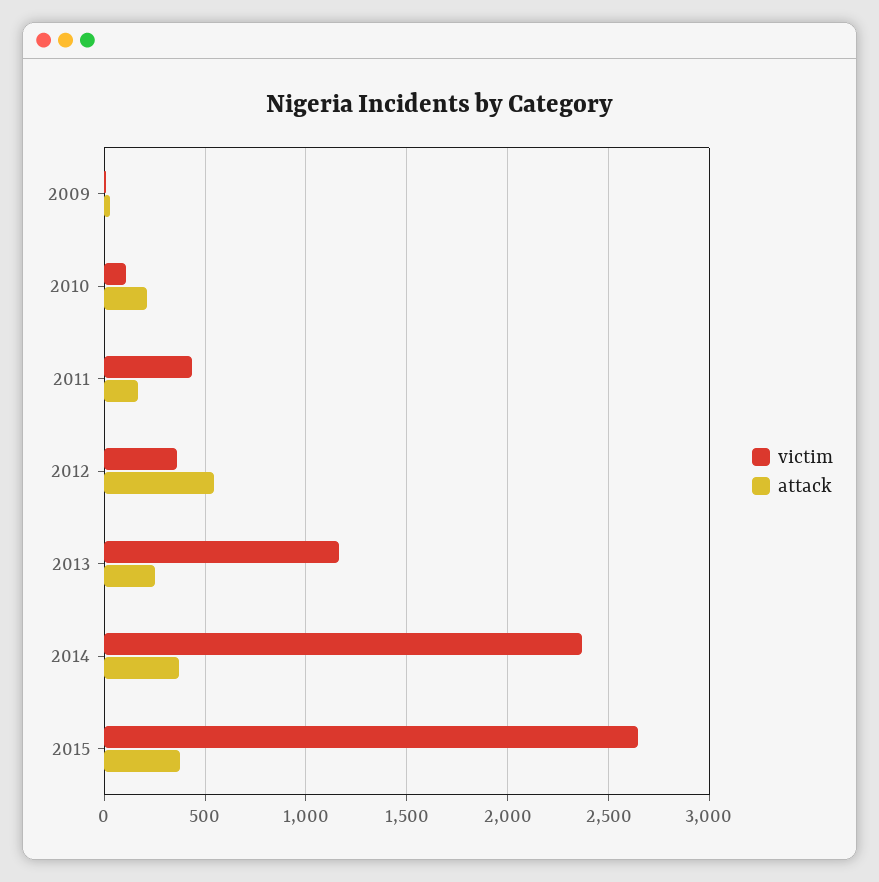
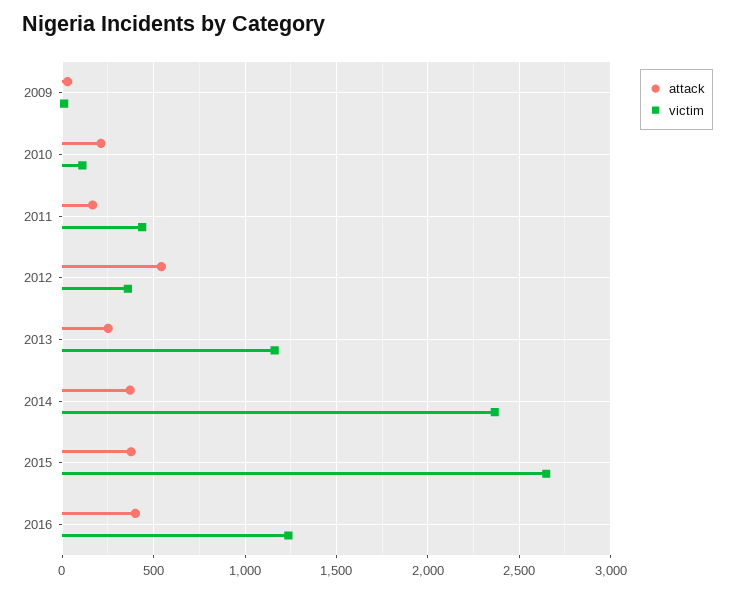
attack, 2016: none -> 400
victim, 2016: none -> 1250

